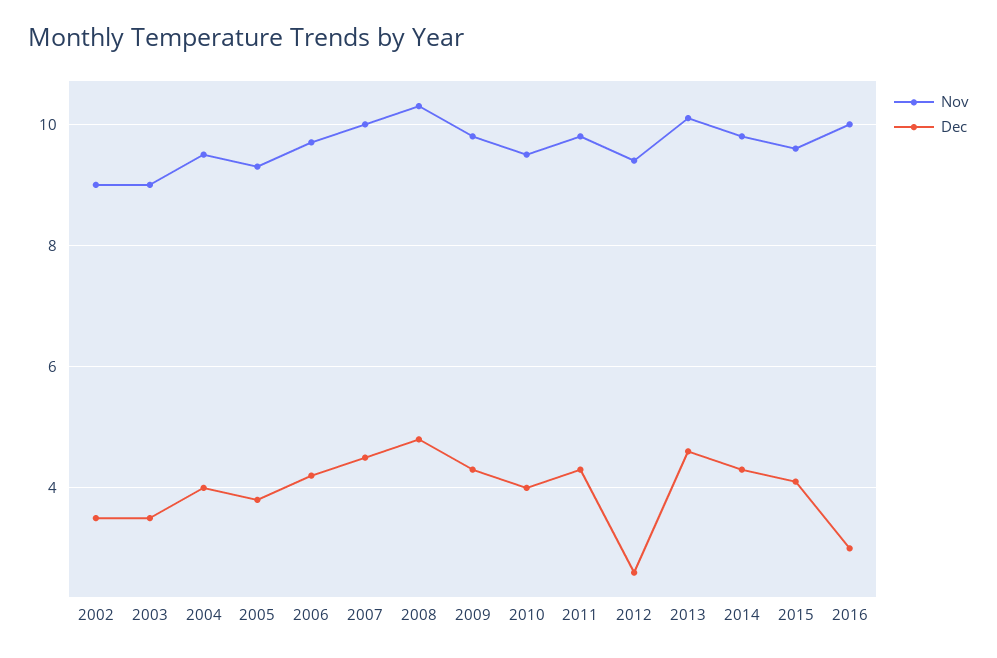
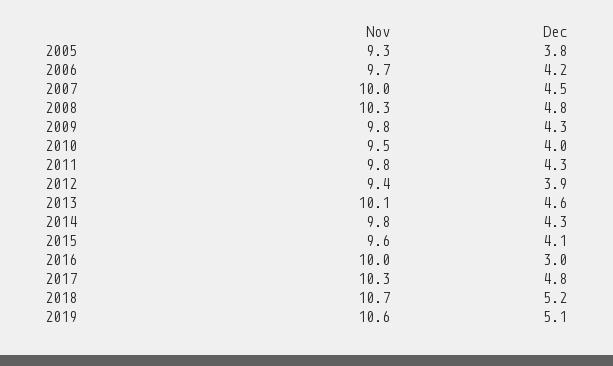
Nov, 2002: 9 -> none
Dec, 2002: 3.5 -> none
Nov, 2003: 9 -> none
Dec, 2003: 3.5 -> none
Nov, 2004: 9.5 -> none
Dec, 2004: 4 -> none
Dec, 2012: 2.5 -> 3.9
Nov, 2017: none -> 10.3
Dec, 2017: none -> 4.8
Nov, 2018: none -> 10.7
Dec, 2018: none -> 5.2
Nov, 2019: none -> 10.6
Dec, 2019: none -> 5.1

